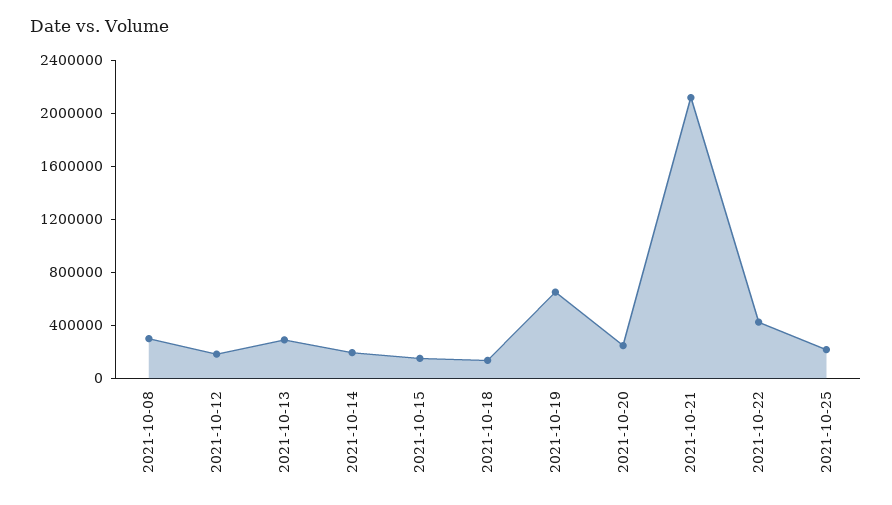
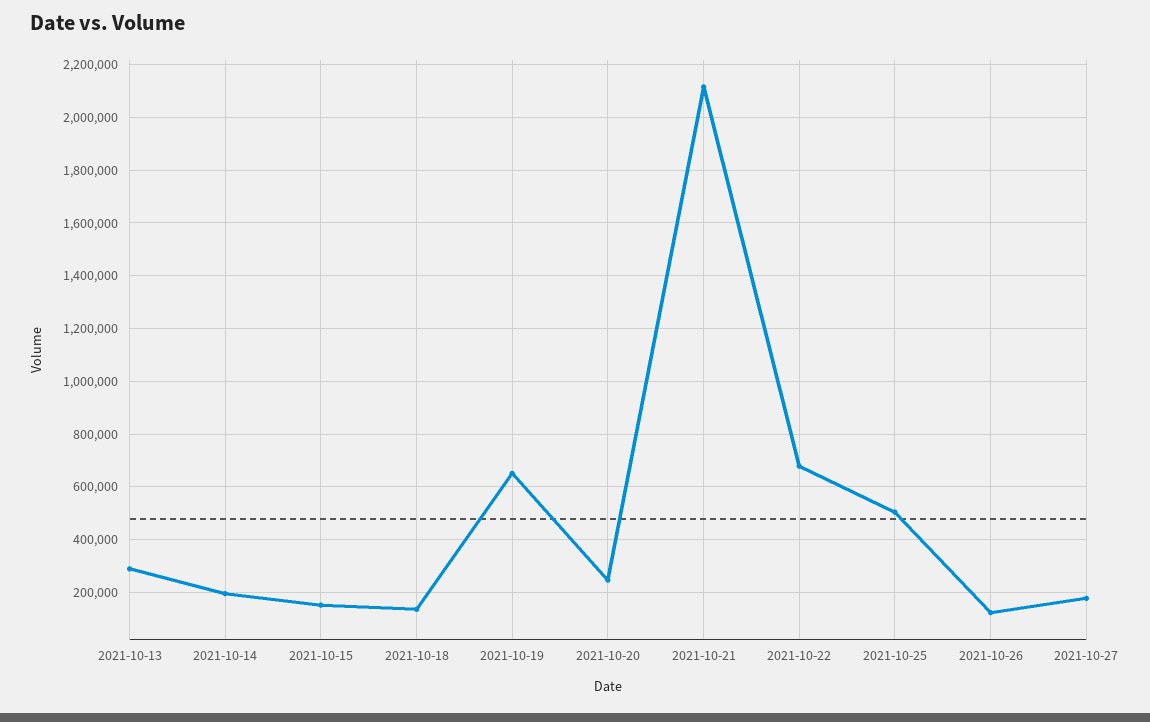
2021-10-08: 300000 -> none
2021-10-12: 200000 -> none
2021-10-22: 400000 -> 675000
2021-10-25: 200000 -> 500000
2021-10-26: none -> 125000
2021-10-27: none -> 175000

